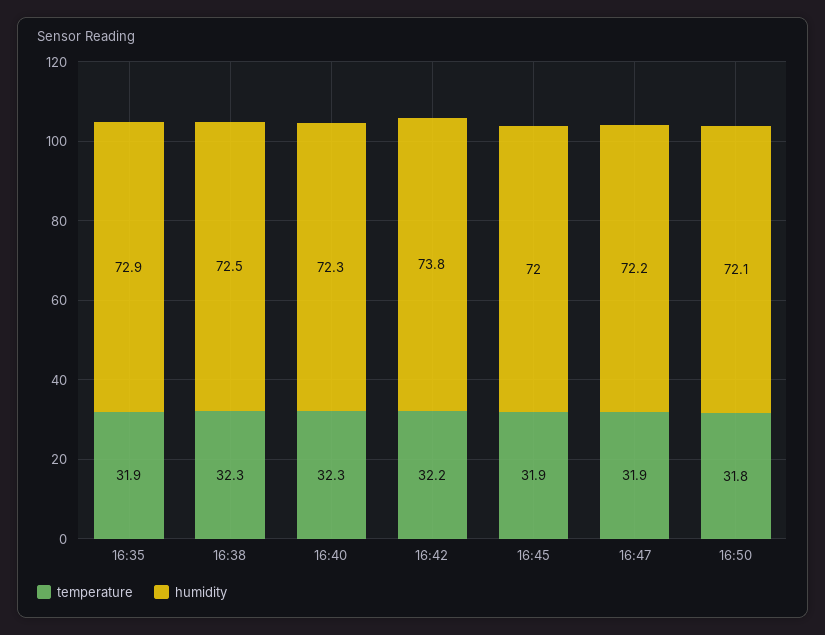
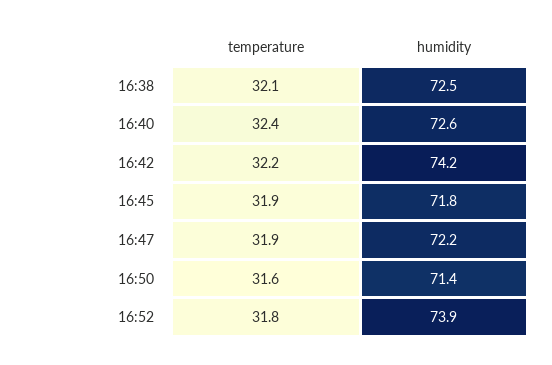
temperature, 16:35: 31.9 -> none
humidity, 16:35: 72.9 -> none
temperature, 16:38: 32.3 -> 32.1
temperature, 16:40: 32.3 -> 32.4
humidity, 16:40: 72.3 -> 72.6
humidity, 16:42: 73.8 -> 74.2
humidity, 16:45: 72 -> 71.8
temperature, 16:50: 31.8 -> 31.6
humidity, 16:50: 72.1 -> 71.4
temperature, 16:52: none -> 31.8
humidity, 16:52: none -> 73.9

